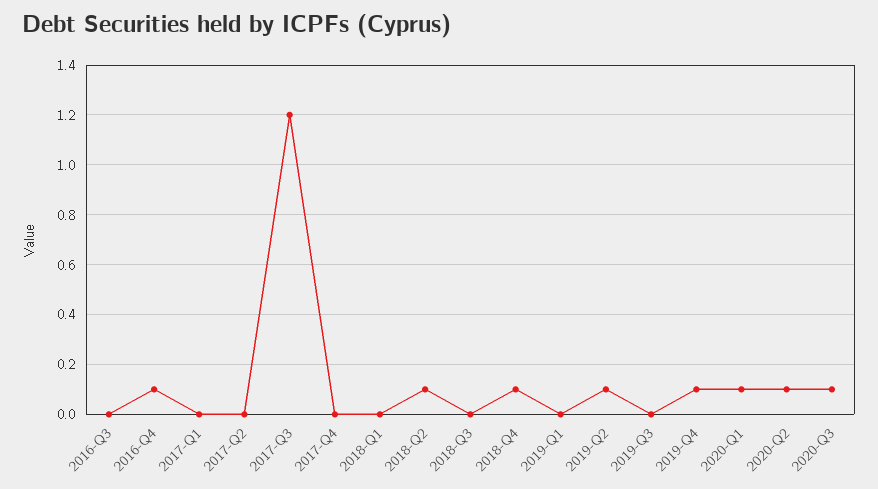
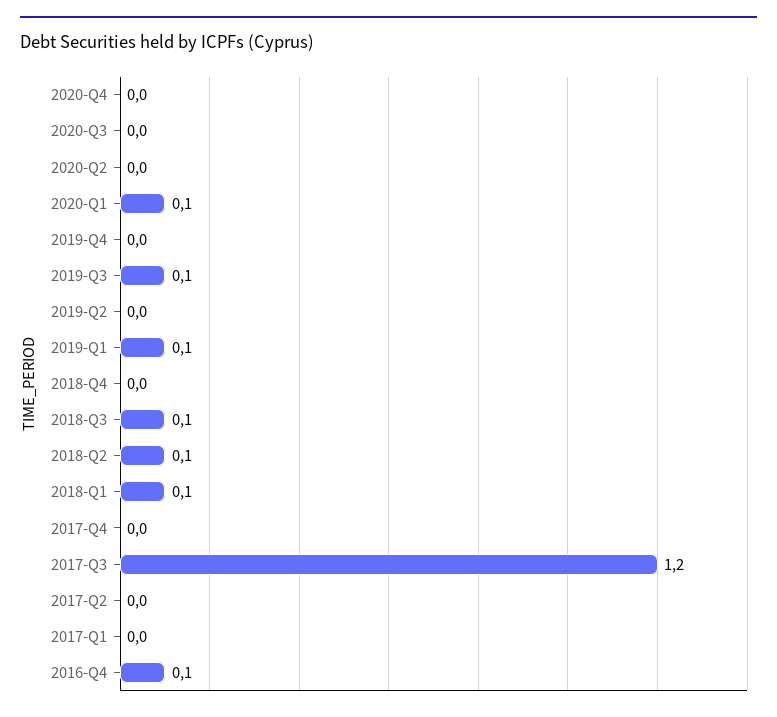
2016-Q3: 0 -> none
2018-Q1: 0 -> 0.1
2018-Q3: 0 -> 0.1
2018-Q4: 0.1 -> 0
2019-Q1: 0 -> 0.1
2019-Q2: 0.1 -> 0
2019-Q3: 0 -> 0.1
2019-Q4: 0.1 -> 0
2020-Q2: 0.1 -> 0
2020-Q3: 0.1 -> 0
2020-Q4: none -> 0

